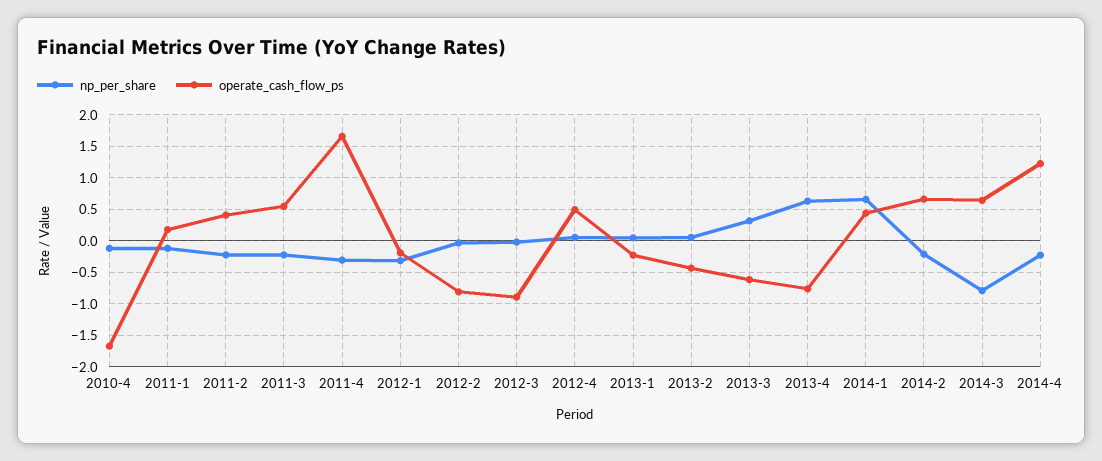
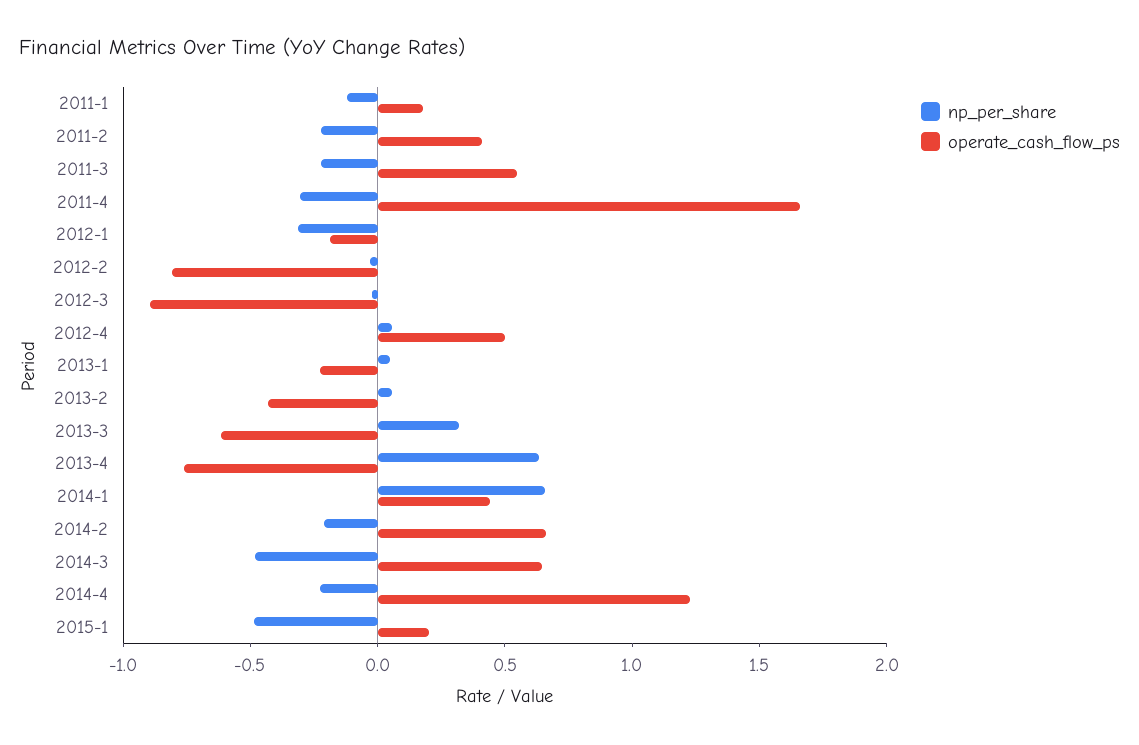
np_per_share, 2010-4: -0.1 -> none
operate_cash_flow_ps, 2010-4: -1.7 -> none
np_per_share, 2014-3: -0.8 -> -0.5
np_per_share, 2015-1: none -> -0.5
operate_cash_flow_ps, 2015-1: none -> 0.2

